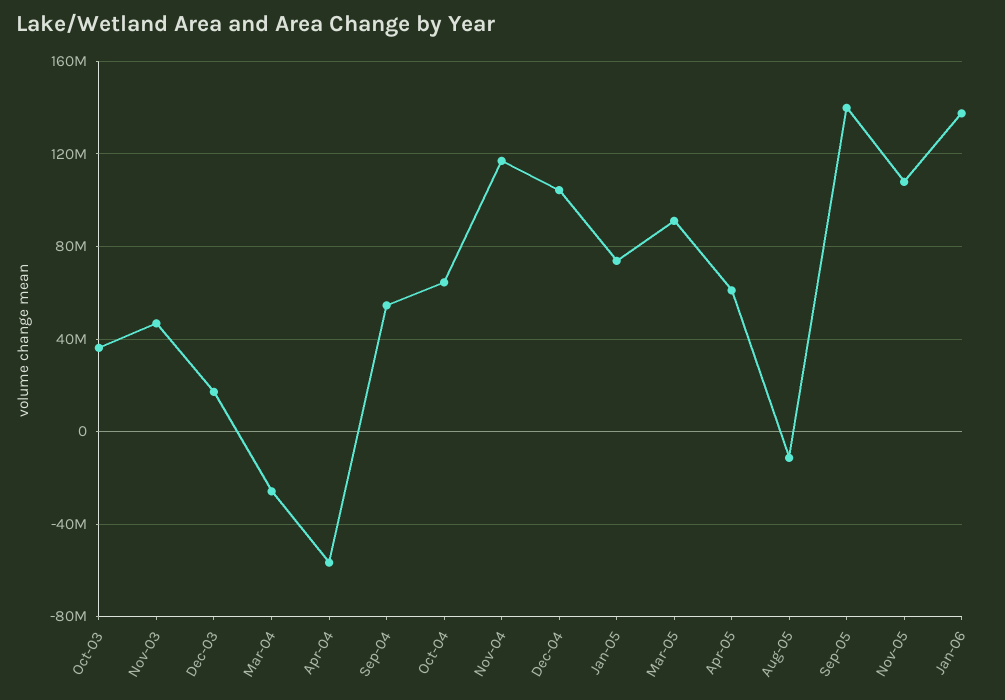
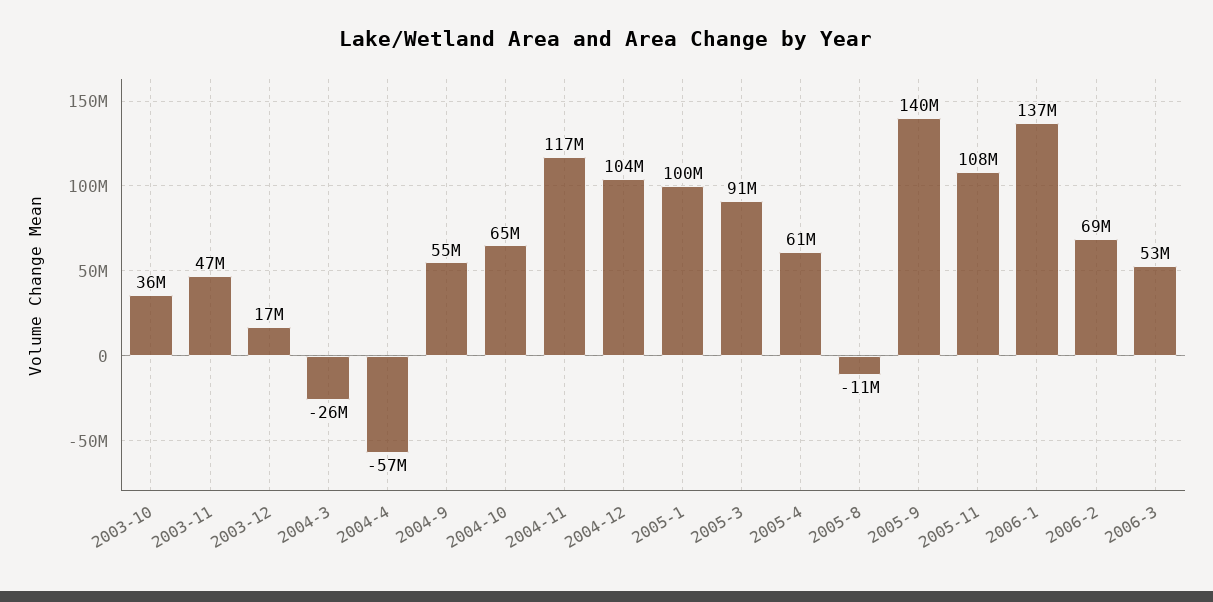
Jan-05: 75000000 -> 100000000
2006-2: none -> 69000000
2006-3: none -> 53000000

